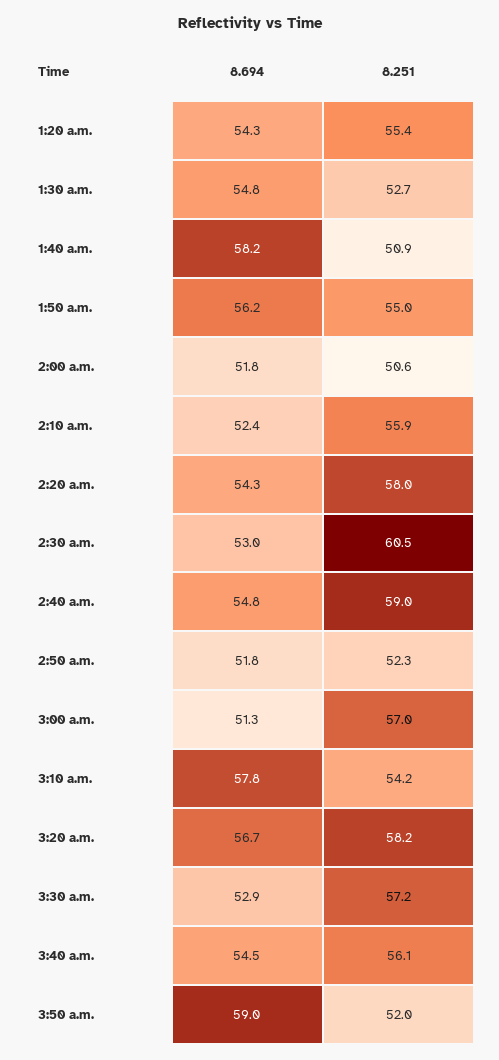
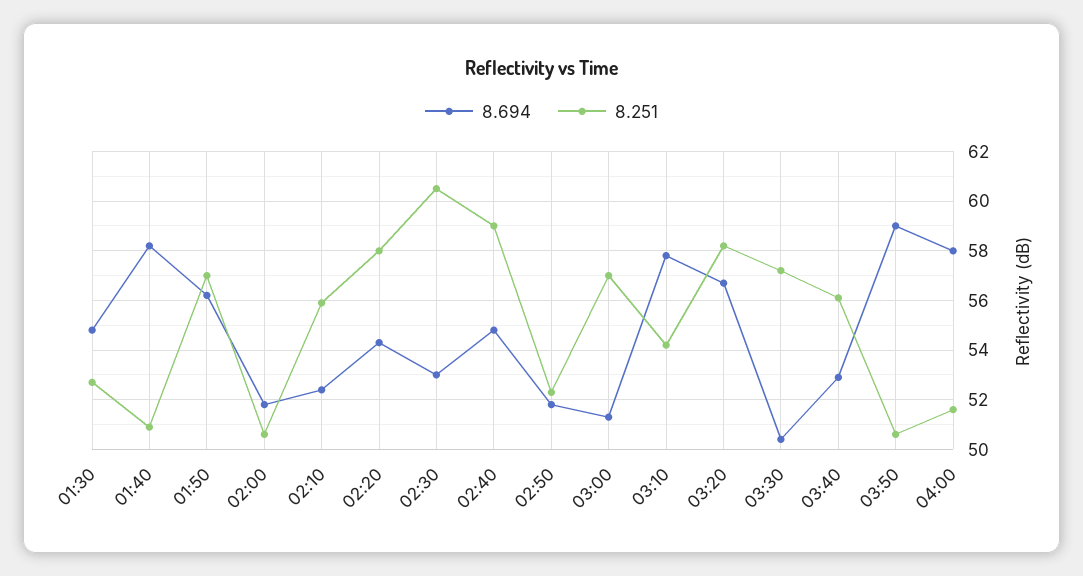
8.694, 1:20 a.m.: 54.3 -> none
8.251, 1:20 a.m.: 55.4 -> none
8.251, 1:50 a.m.: 55 -> 57
8.694, 3:30 a.m.: 52.9 -> 50.5
8.694, 3:40 a.m.: 54.5 -> 53
8.251, 3:50 a.m.: 52 -> 50.5
8.694, 04:00: none -> 58
8.251, 04:00: none -> 51.5

